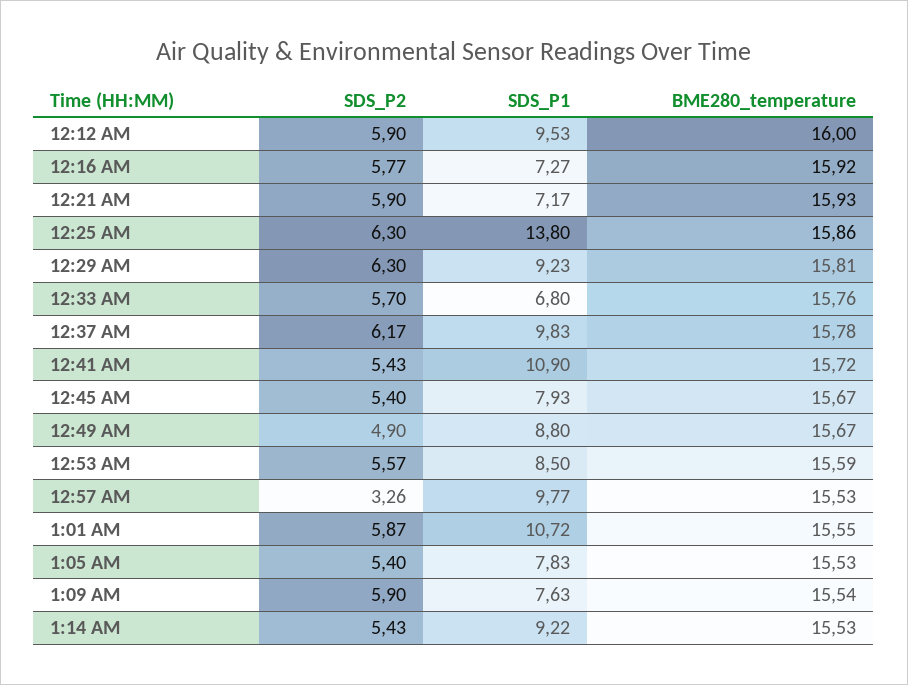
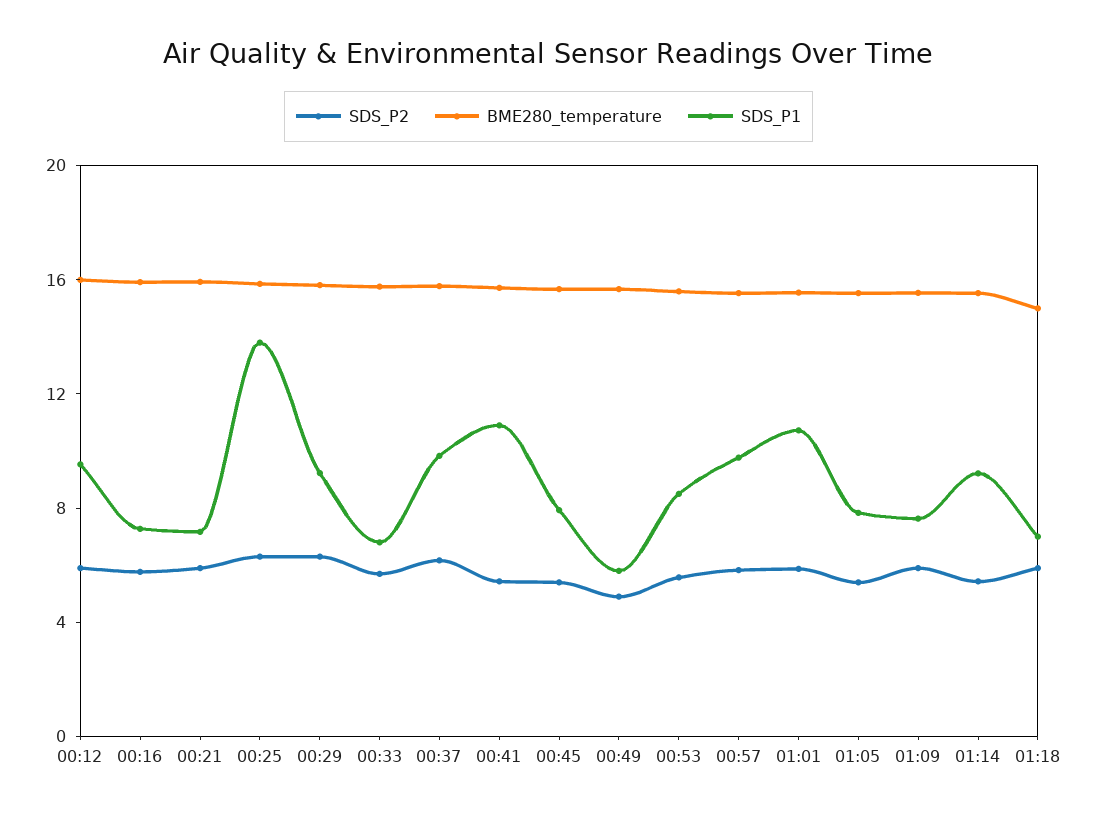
SDS_P1, 12:49 AM: 8.8 -> 6
SDS_P2, 12:57 AM: 3.26 -> 6
SDS_P2, 01:18: none -> 6
BME280_temperature, 01:18: none -> 15
SDS_P1, 01:18: none -> 7

